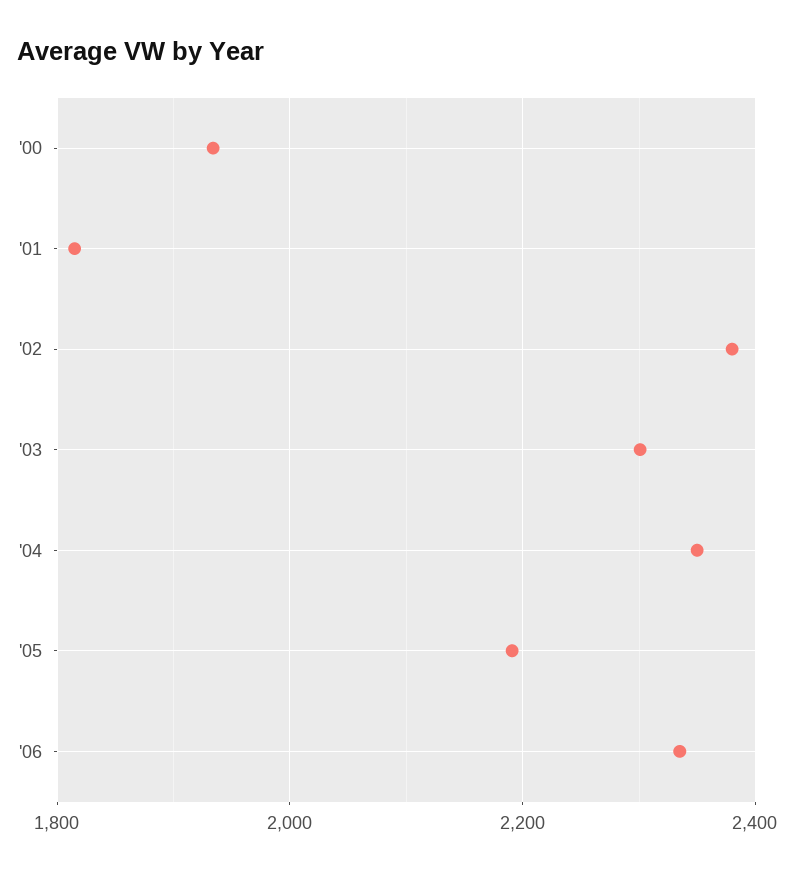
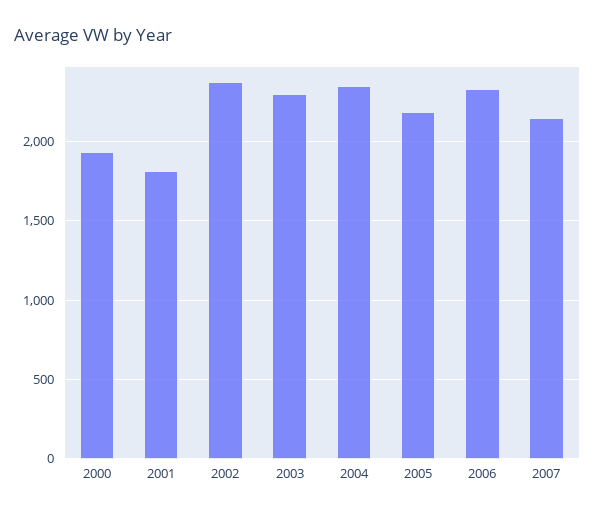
2007: none -> 2150

